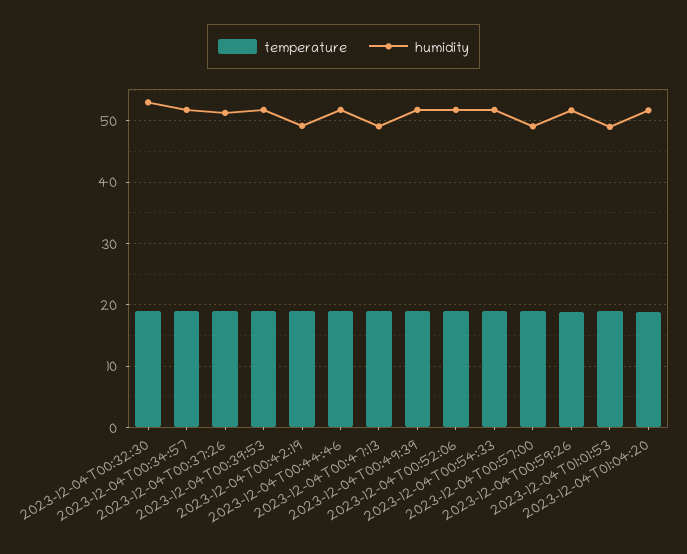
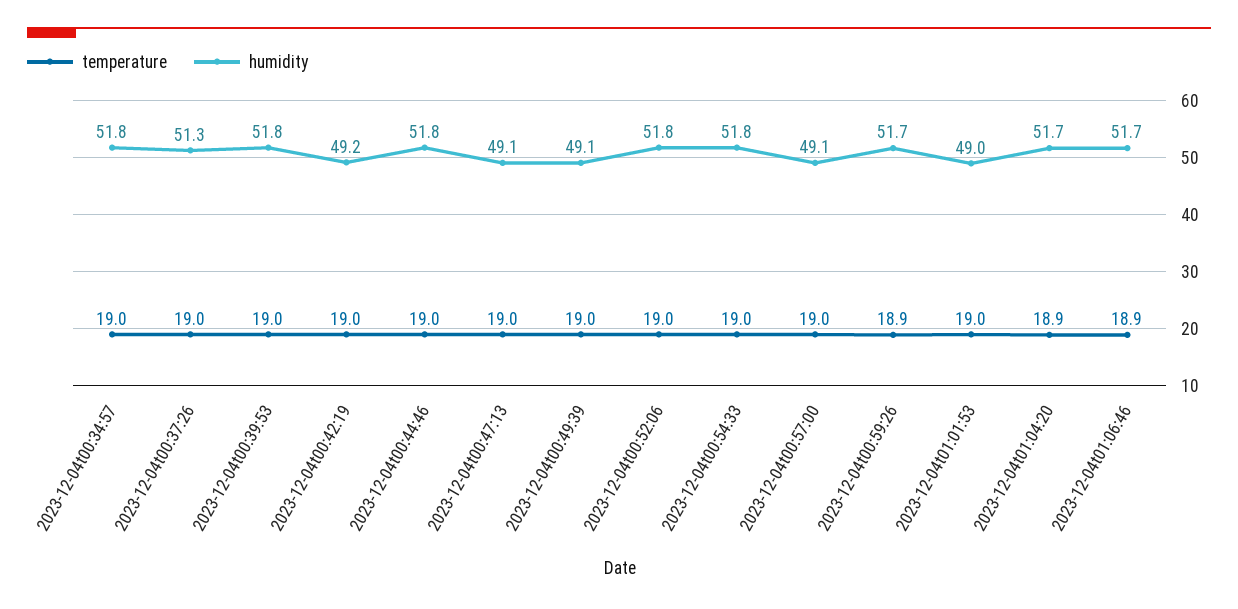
temperature, 2023-12-04T00:32:30: 19 -> none
humidity, 2023-12-04T00:32:30: 53 -> none
humidity, 2023-12-04T00:49:39: 52 -> 49.1
temperature, 2023-12-04t01:06:46: none -> 18.9
humidity, 2023-12-04t01:06:46: none -> 51.7

